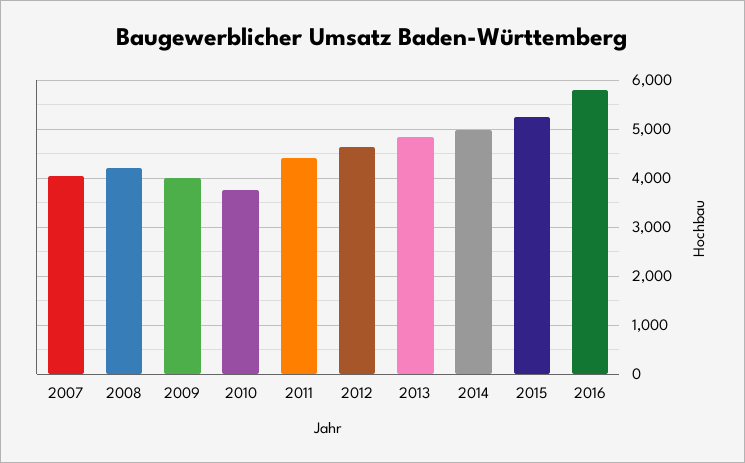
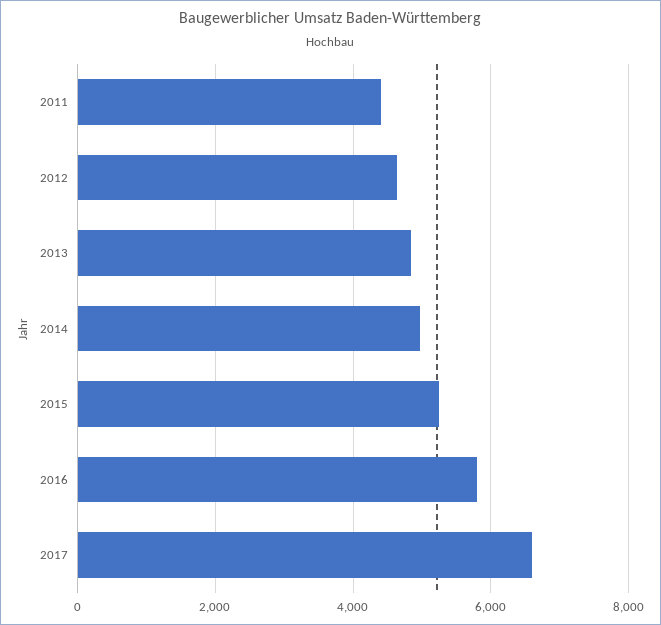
2007: 4000 -> none
2008: 4200 -> none
2009: 4000 -> none
2010: 3800 -> none
2017: none -> 6600

